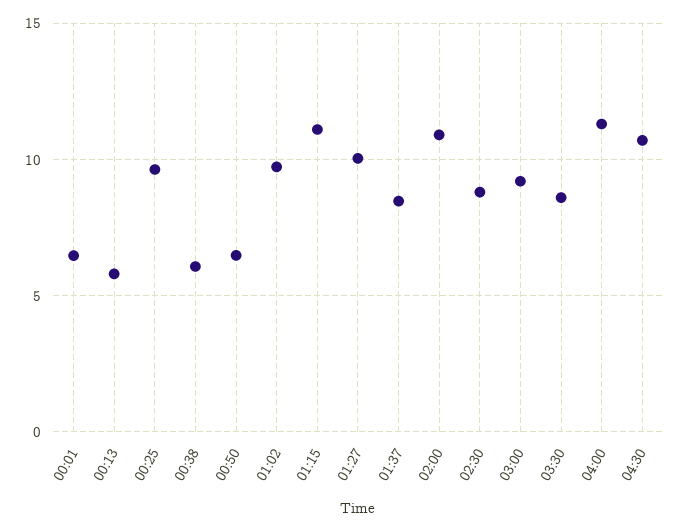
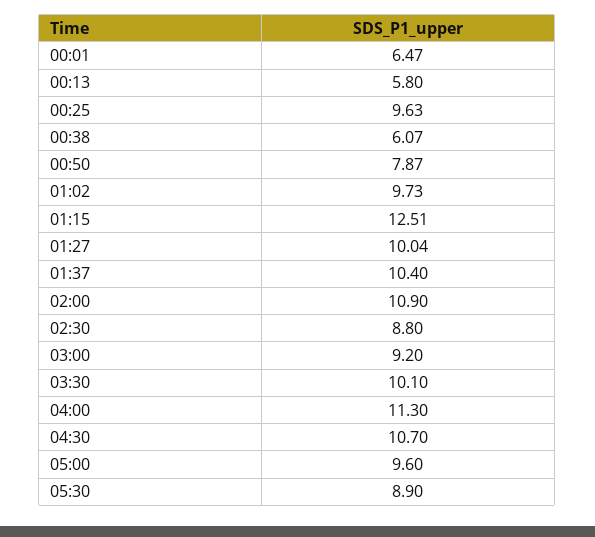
00:50: 6.5 -> 7.87
01:15: 11 -> 12.51
01:37: 8.5 -> 10.4
03:30: 8.5 -> 10.1
05:00: none -> 9.6
05:30: none -> 8.9

